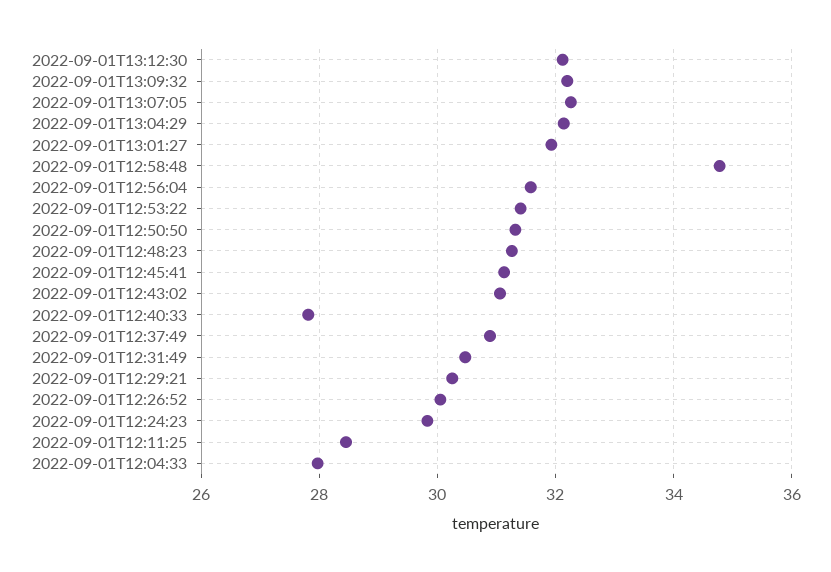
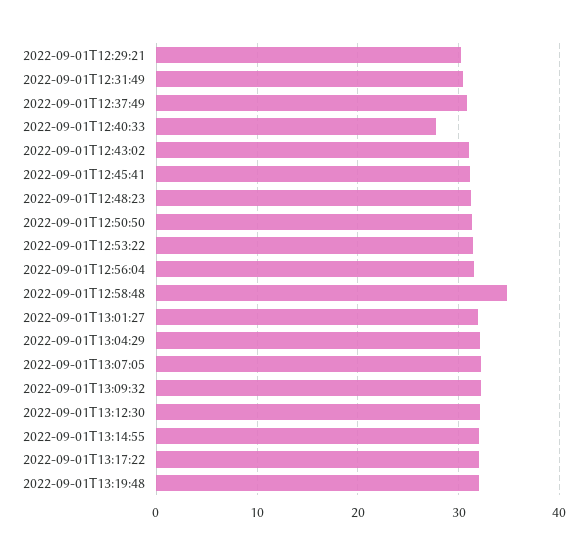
2022-09-01T12:26:52: 30 -> none
2022-09-01T12:24:23: 29.8 -> none
2022-09-01T12:11:25: 28.4 -> none
2022-09-01T12:04:33: 28 -> none
2022-09-01T13:14:55: none -> 32
2022-09-01T13:17:22: none -> 32
2022-09-01T13:19:48: none -> 32

